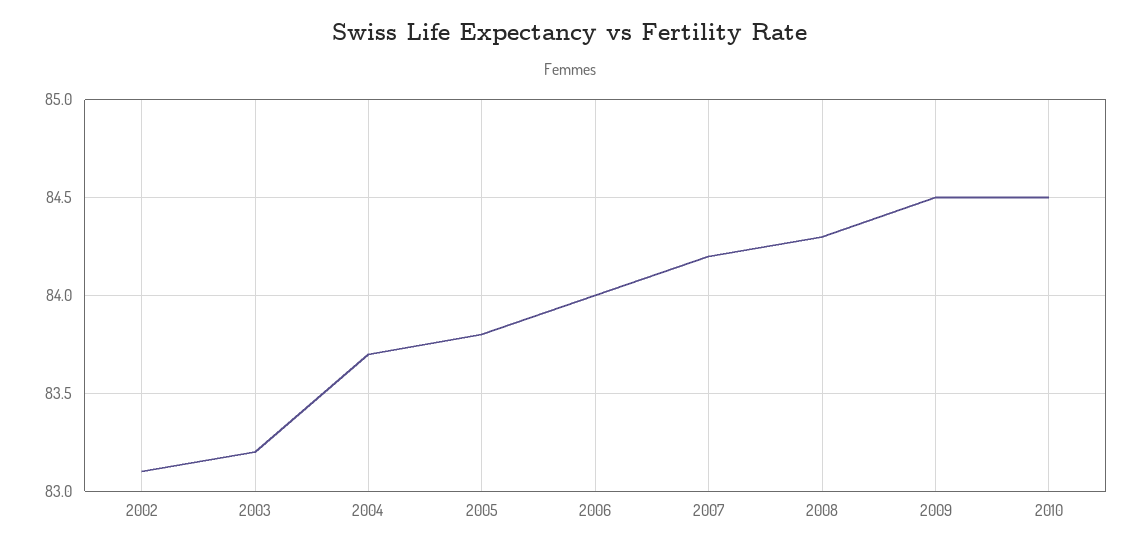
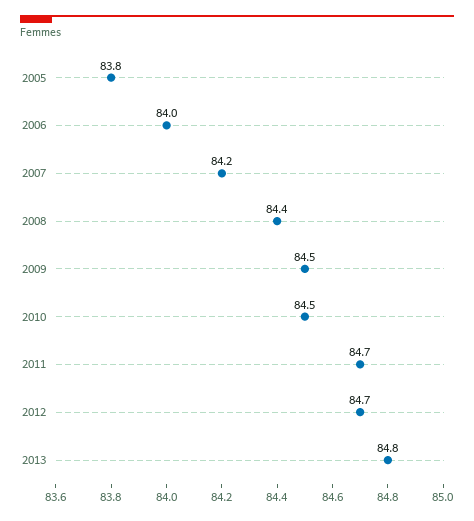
2002: 83.1 -> none
2003: 83.2 -> none
2004: 83.7 -> none
2008: 84.3 -> 84.4
2011: none -> 84.7
2012: none -> 84.7
2013: none -> 84.8

